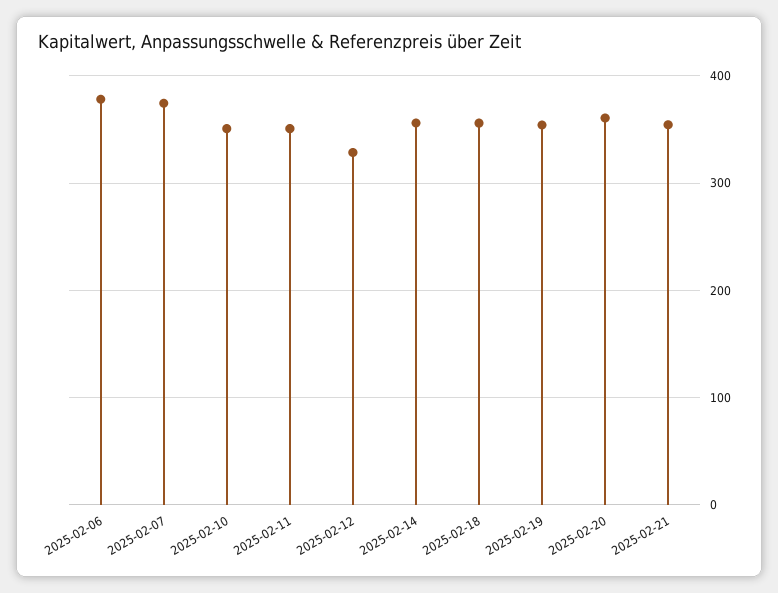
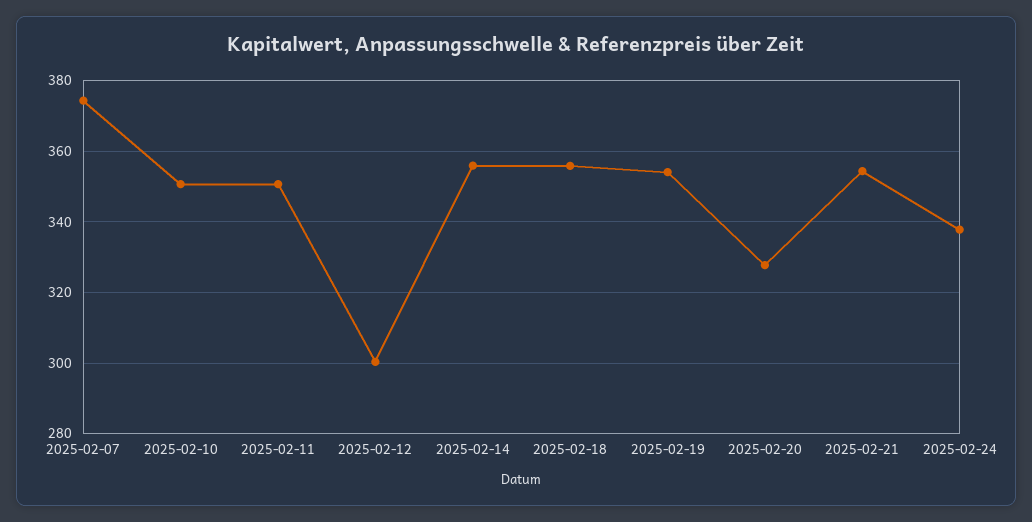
2025-02-06: 380 -> none
2025-02-12: 330 -> 300
2025-02-20: 360 -> 328
2025-02-24: none -> 338

